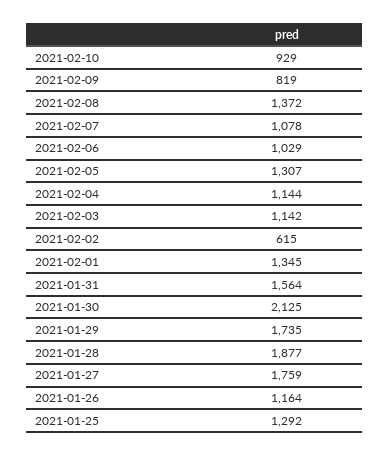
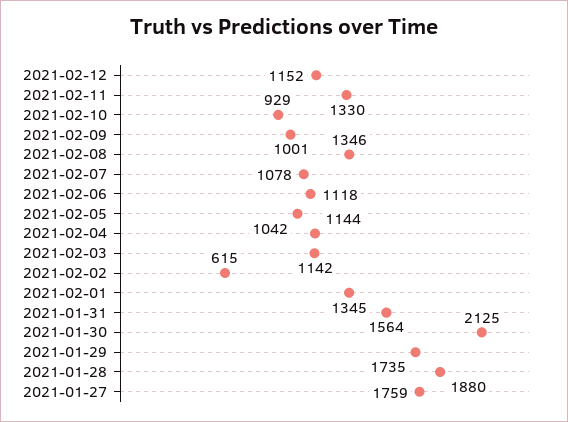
2021-02-09: 819 -> 1001
2021-02-08: 1372 -> 1346
2021-02-06: 1029 -> 1118
2021-02-05: 1307 -> 1042
2021-01-28: 1877 -> 1880
2021-01-26: 1164 -> none
2021-01-25: 1292 -> none
2021-02-12: none -> 1152
2021-02-11: none -> 1330

